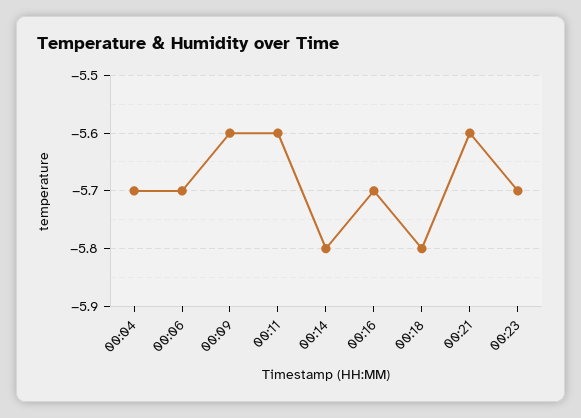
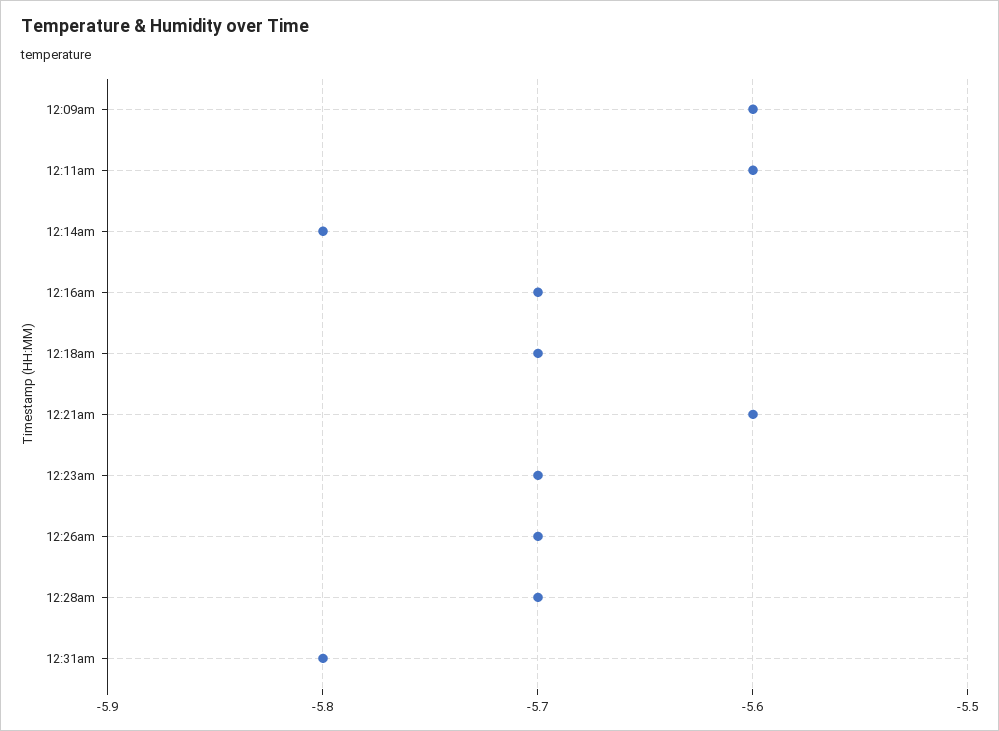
00:04: -5.7 -> none
00:06: -5.7 -> none
00:18: -5.8 -> -5.7
12:26am: none -> -5.7
12:28am: none -> -5.7
12:31am: none -> -5.8

